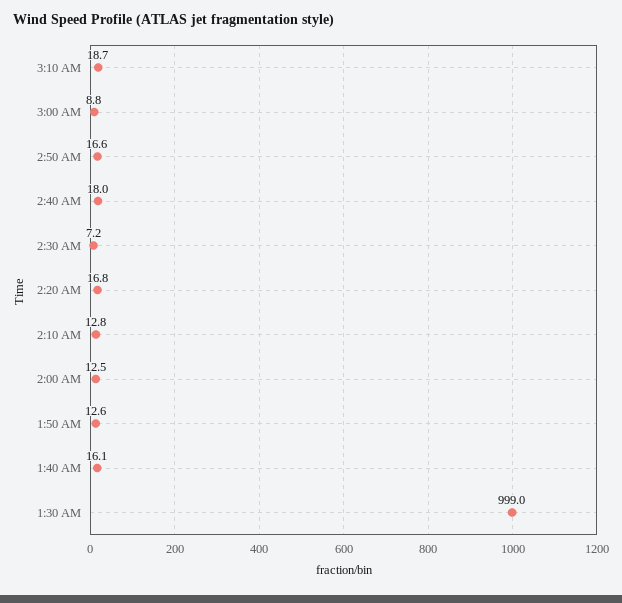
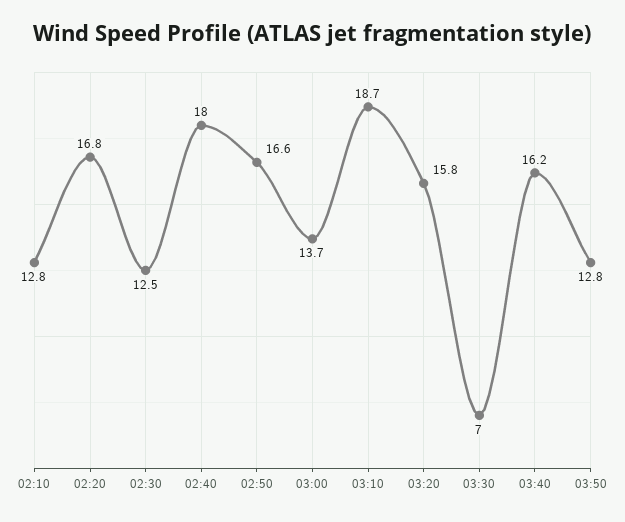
3:00 AM: 8.8 -> 13.7
2:30 AM: 7.2 -> 12.5
2:00 AM: 12.5 -> none
1:50 AM: 12.6 -> none
1:40 AM: 16.1 -> none
1:30 AM: 999 -> none
03:20: none -> 15.8
03:30: none -> 7
03:40: none -> 16.2
03:50: none -> 12.8

